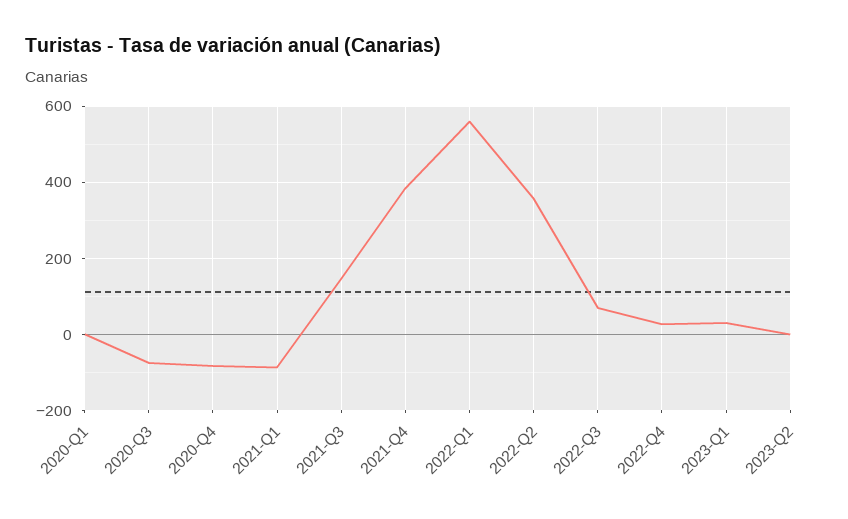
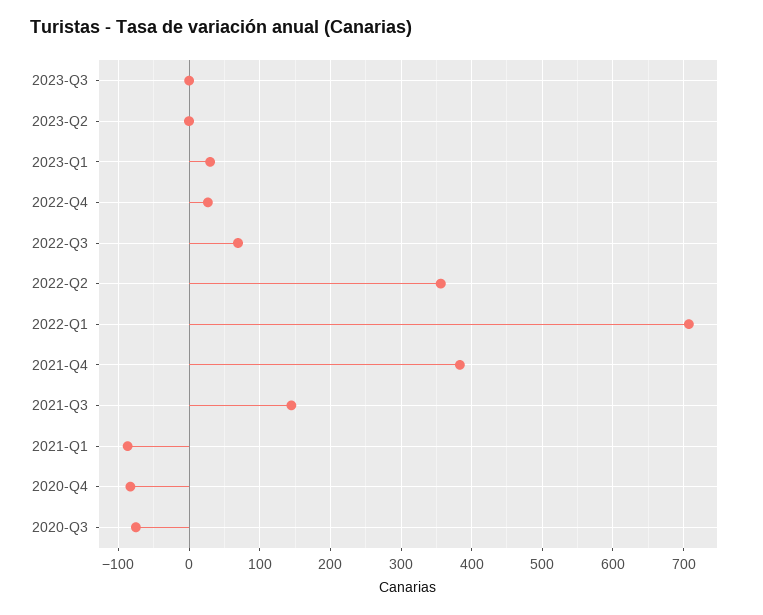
2020-Q1: 0 -> none
2022-Q1: 560 -> 710
2023-Q3: none -> 0

